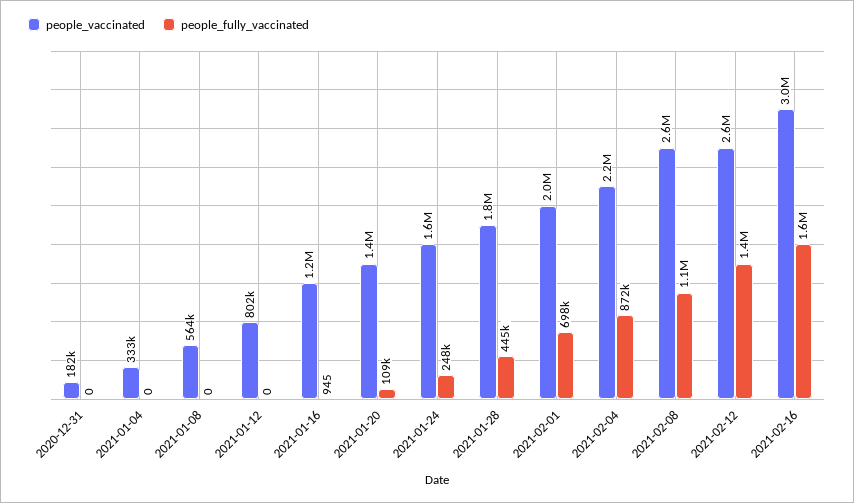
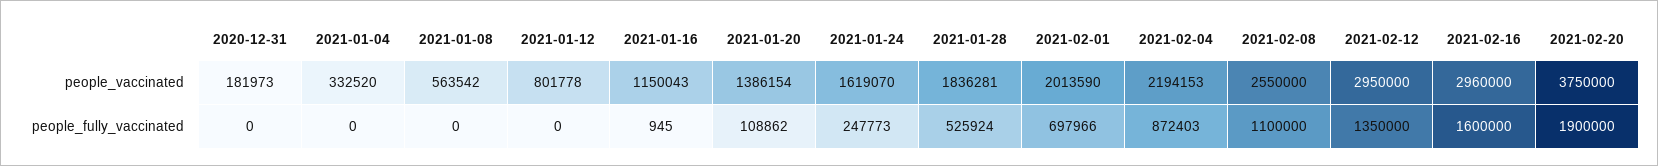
people_fully_vaccinated, 2021-01-28: 445000 -> 525924
people_vaccinated, 2021-02-12: 2600000 -> 2950000
people_vaccinated, 2021-02-20: none -> 3750000
people_fully_vaccinated, 2021-02-20: none -> 1900000

